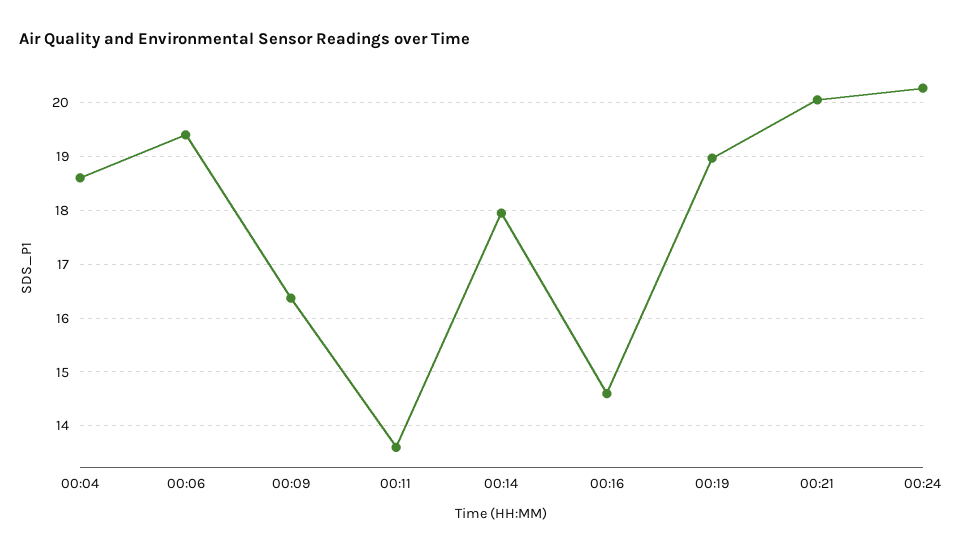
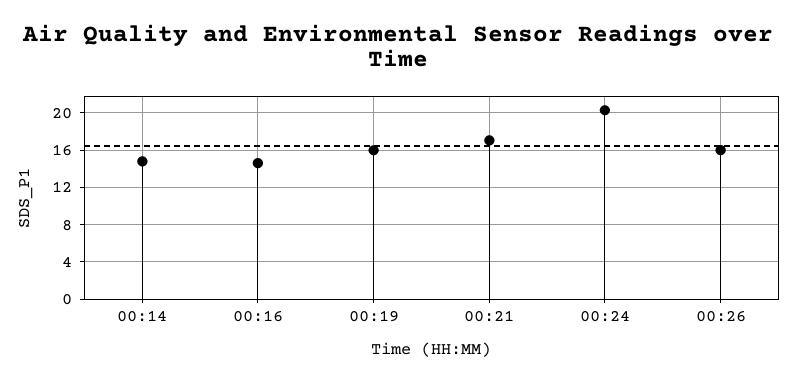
00:04: 18.6 -> none
00:06: 19.4 -> none
00:09: 16.4 -> none
00:11: 13.6 -> none
00:14: 18 -> 15
00:19: 19 -> 16
00:21: 20 -> 17
00:26: none -> 16

